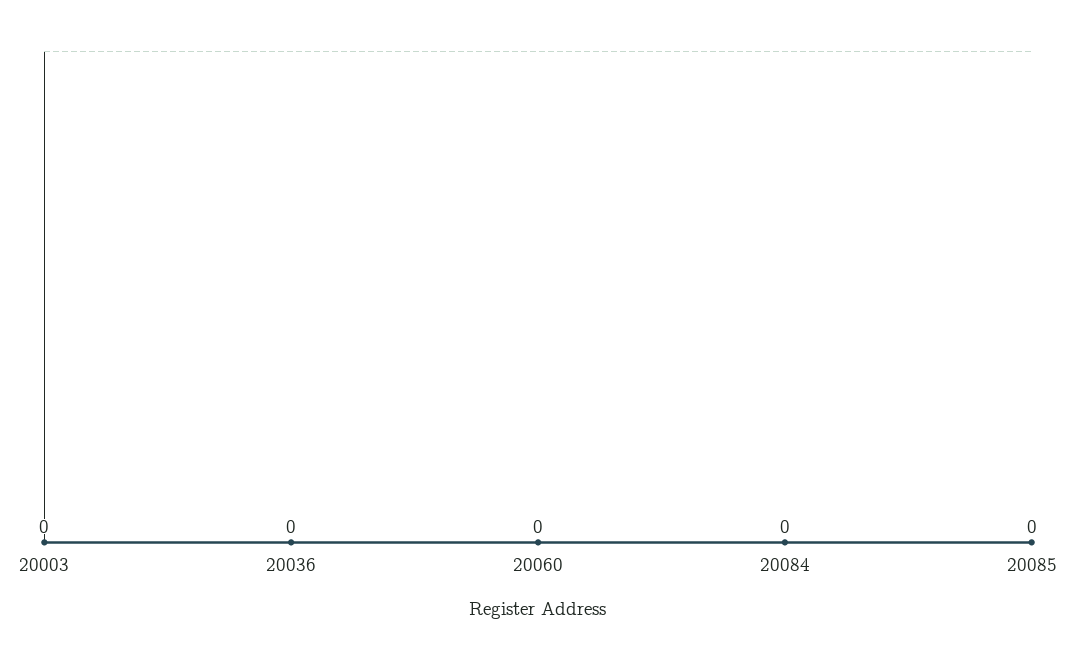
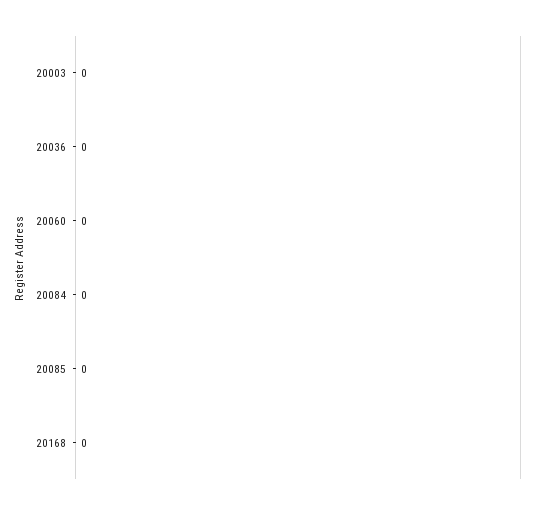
20168: none -> 0

